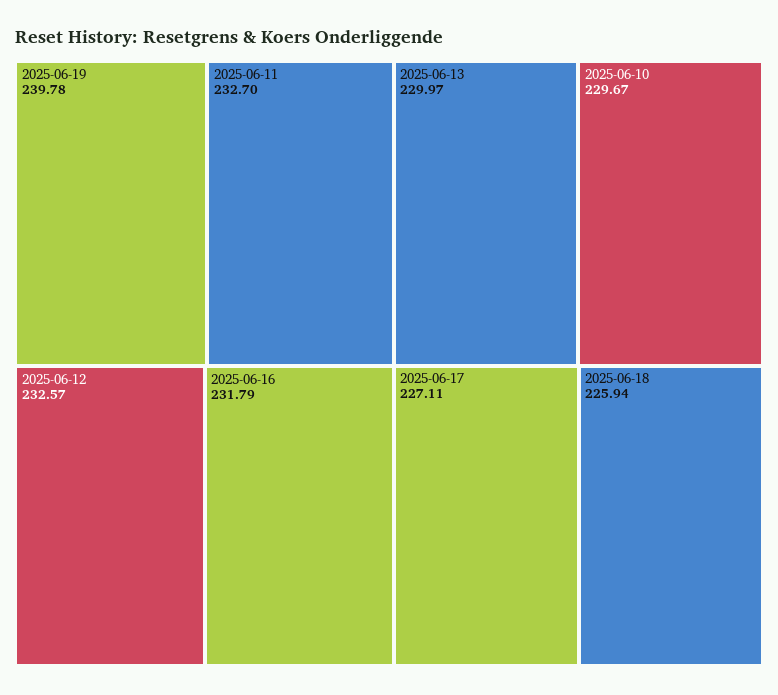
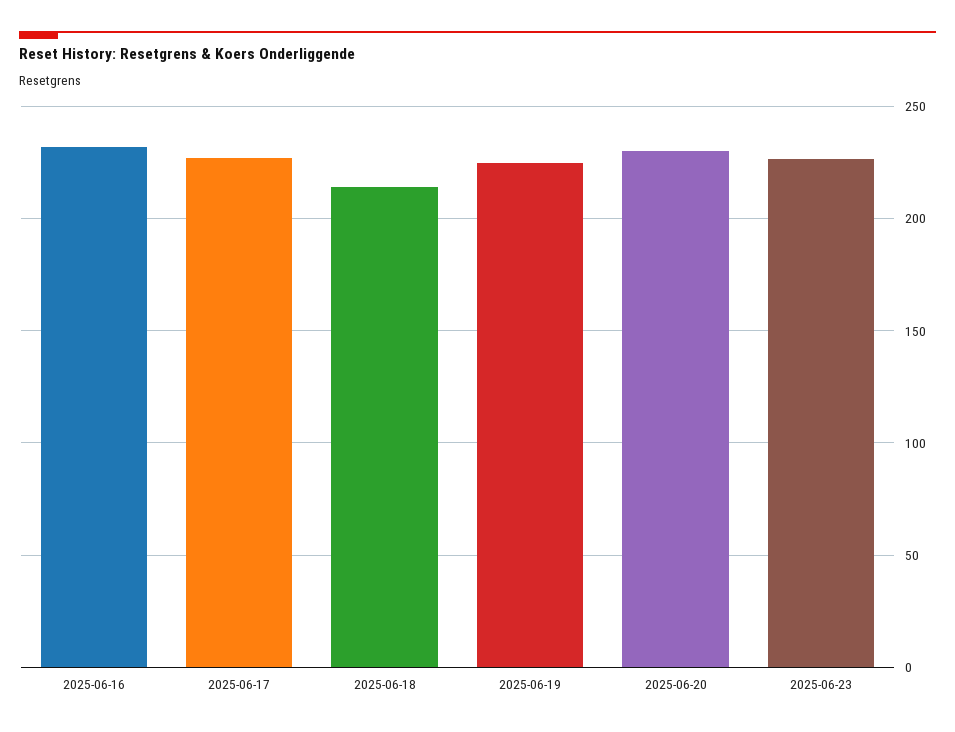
2025-06-19: 239.78 -> 225
2025-06-11: 232.7 -> none
2025-06-12: 232.57 -> none
2025-06-13: 229.97 -> none
2025-06-10: 229.67 -> none
2025-06-18: 225.94 -> 215
2025-06-20: none -> 230
2025-06-23: none -> 225

